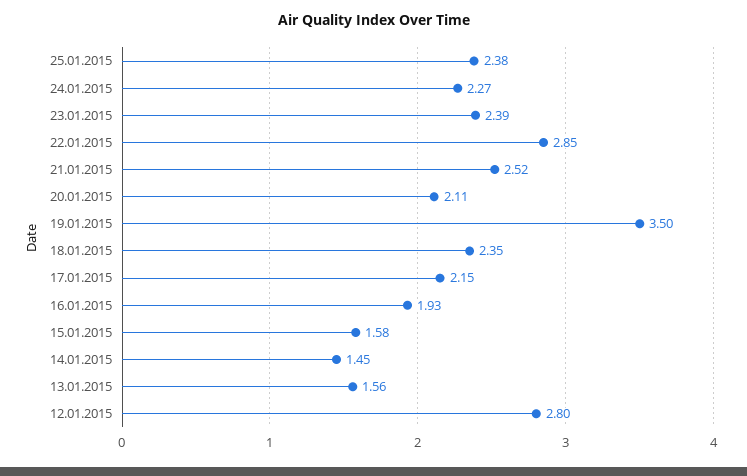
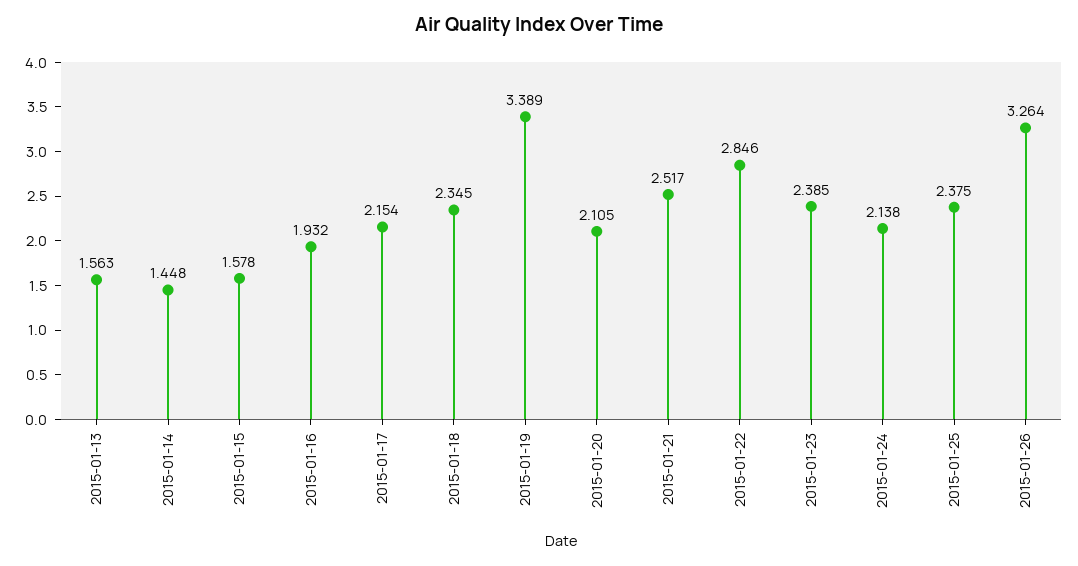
24.01.2015: 2.27 -> 2.138
19.01.2015: 3.5 -> 3.389
12.01.2015: 2.8 -> none
2015-01-26: none -> 3.264

